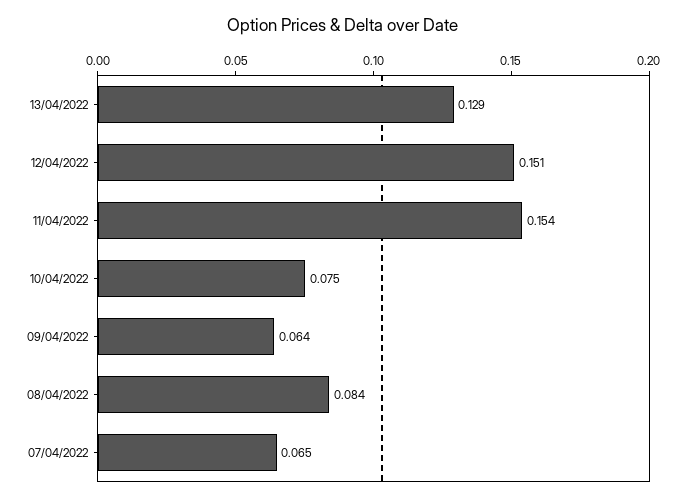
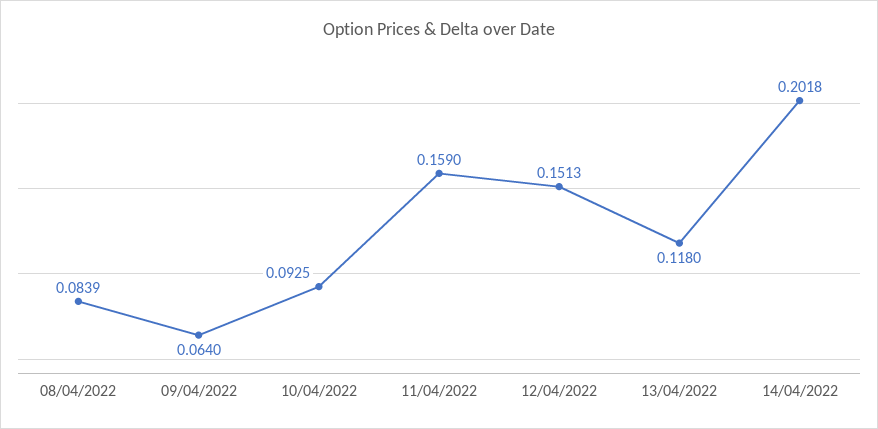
13/04/2022: 0.129 -> 0.118
11/04/2022: 0.154 -> 0.159
10/04/2022: 0.075 -> 0.0925
07/04/2022: 0.065 -> none
14/04/2022: none -> 0.2018

